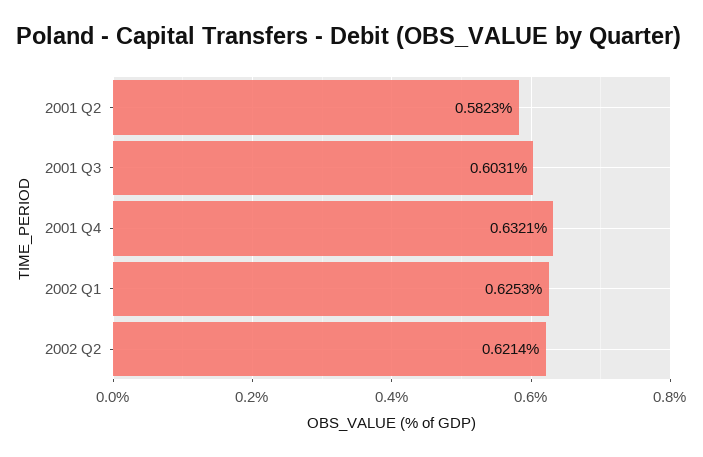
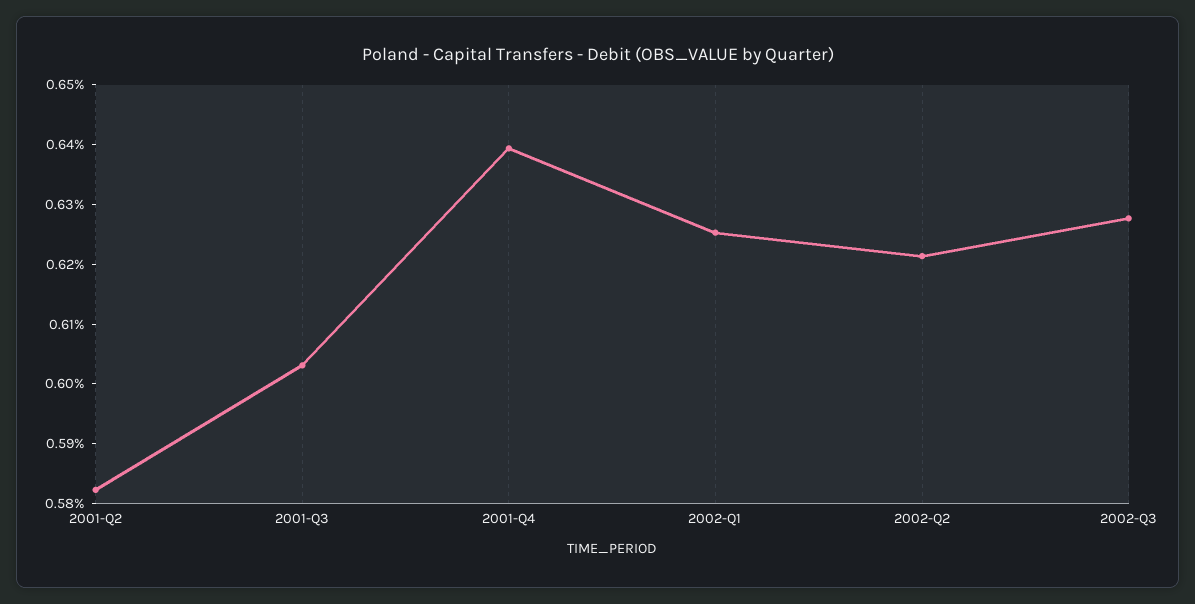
2001 Q4: 0.6321 -> 0.64
2002-Q3: none -> 0.628

